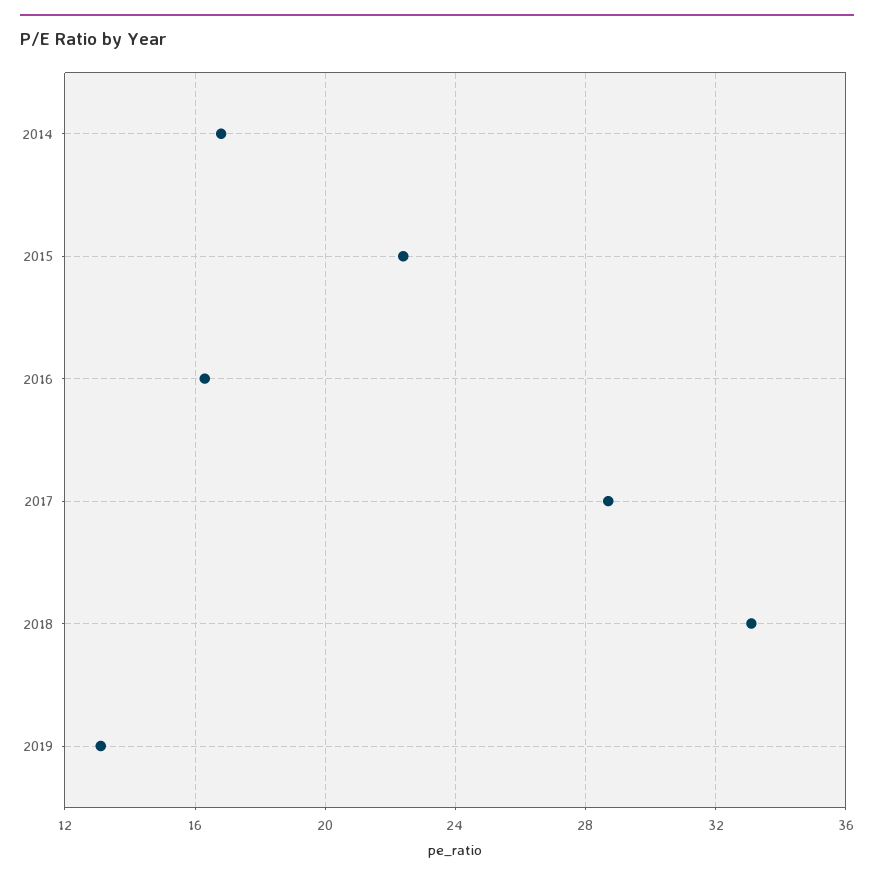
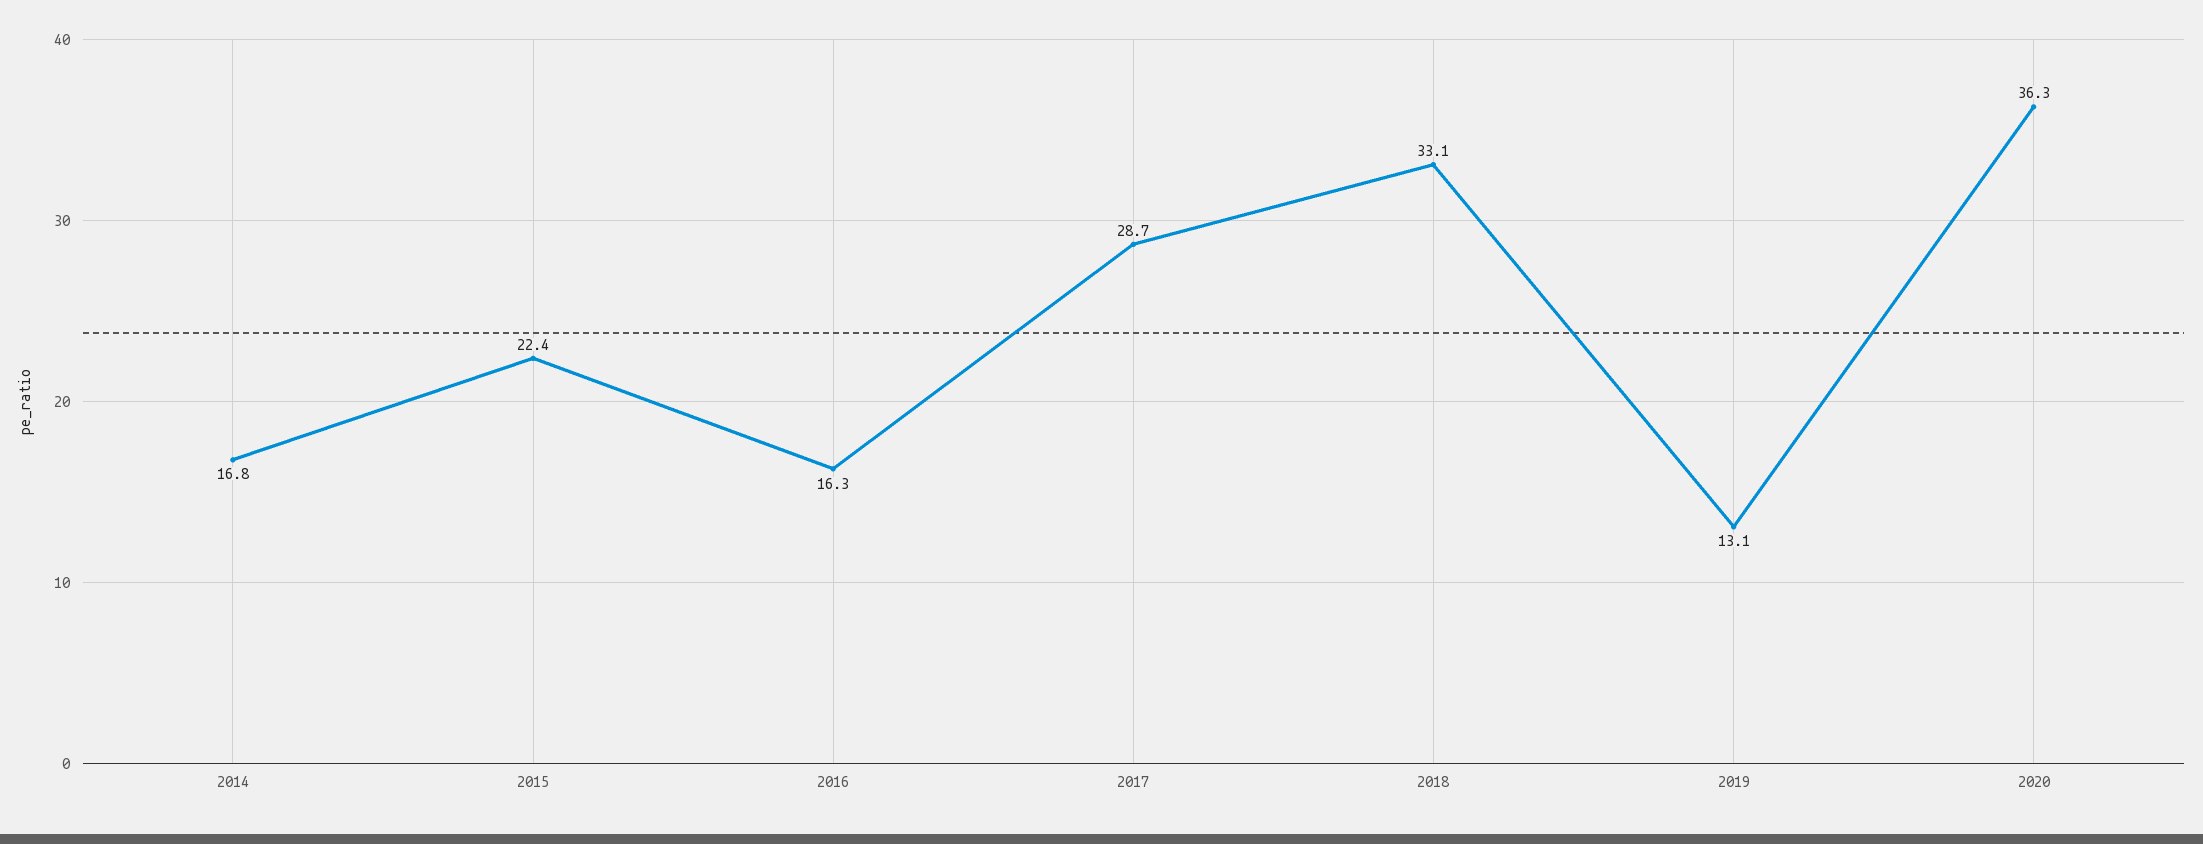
2020: none -> 36.3

